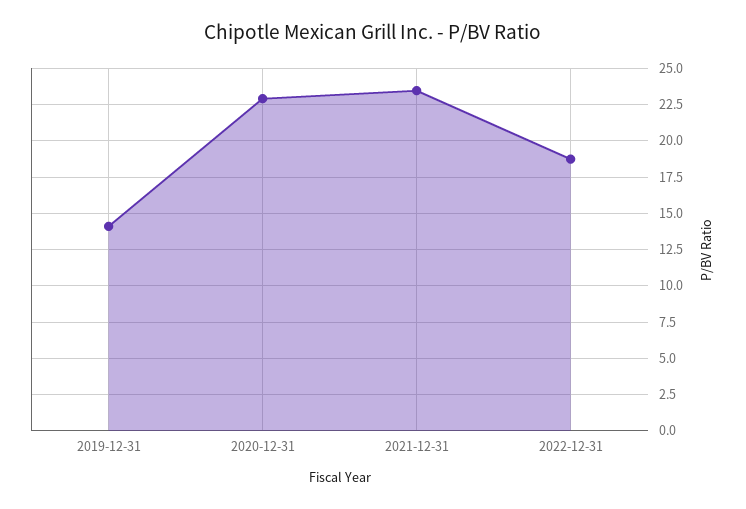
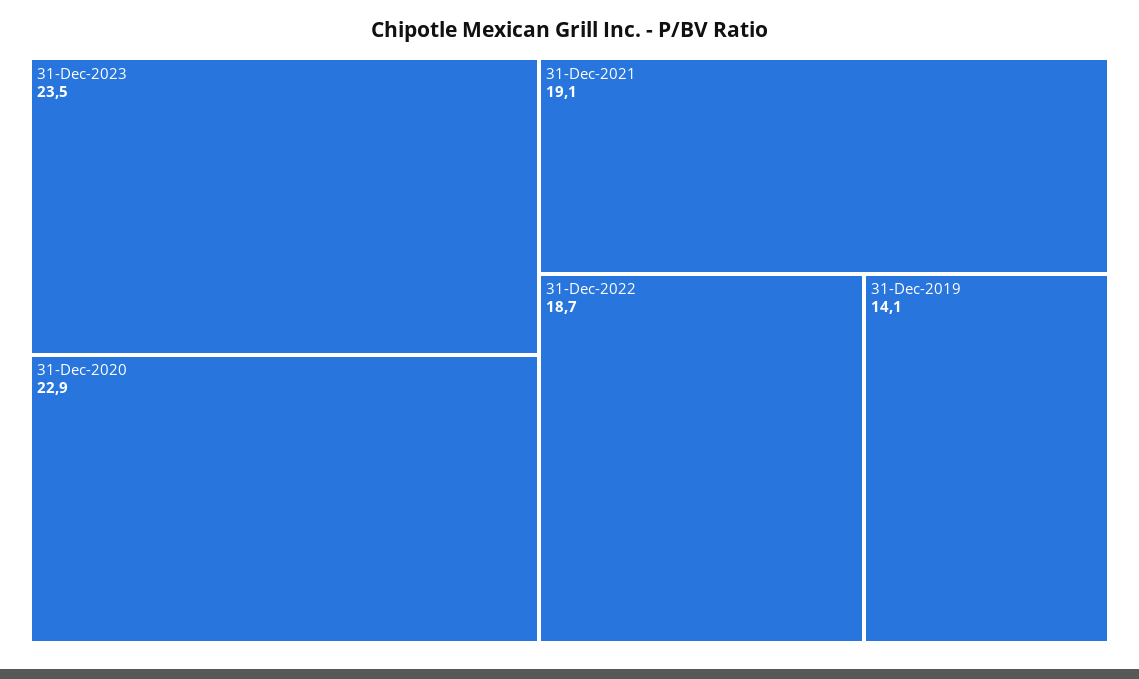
2021-12-31: 23.5 -> 19.1
31-Dec-2023: none -> 23.5

